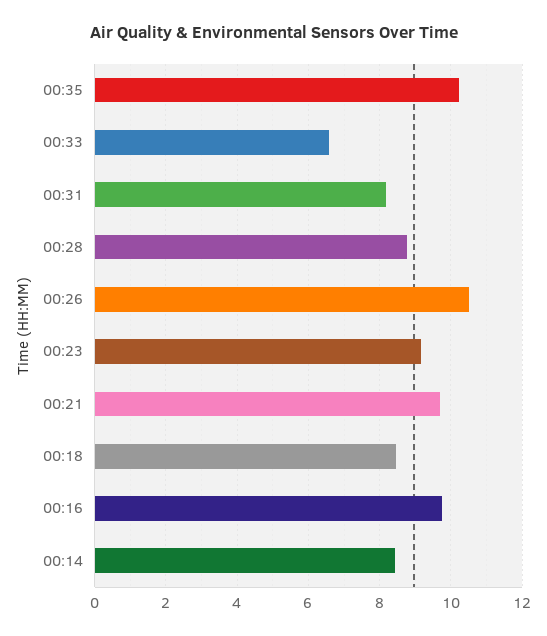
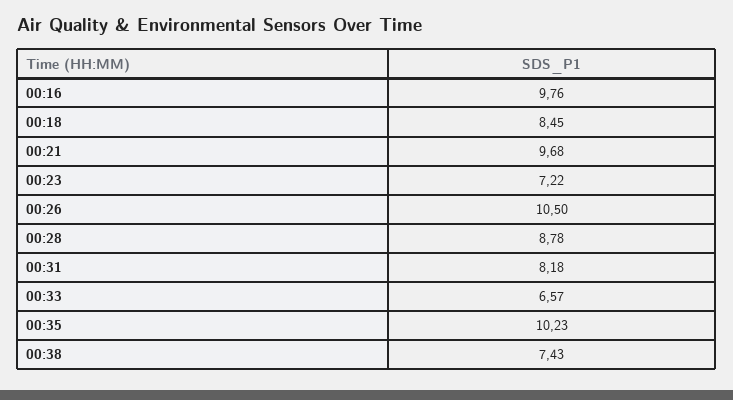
00:23: 9.2 -> 7.22
00:14: 8.4 -> none
00:38: none -> 7.43

